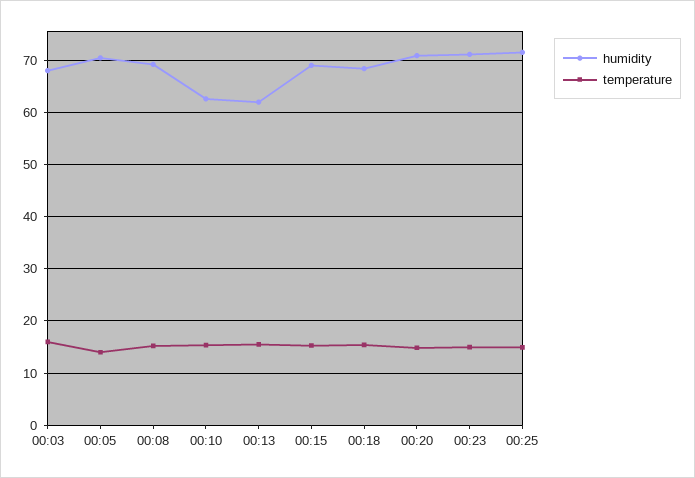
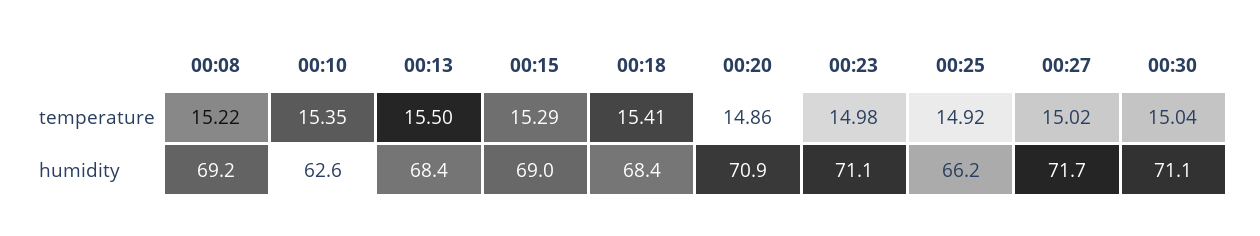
humidity, 00:03: 68 -> none
temperature, 00:03: 16 -> none
humidity, 00:05: 70 -> none
temperature, 00:05: 14 -> none
humidity, 00:13: 62 -> 68.4
humidity, 00:25: 72 -> 66.2
temperature, 00:27: none -> 15.02
temperature, 00:30: none -> 15.04
humidity, 00:27: none -> 71.7
humidity, 00:30: none -> 71.1

